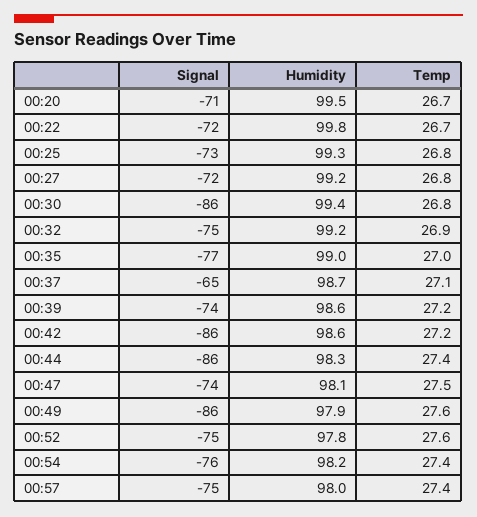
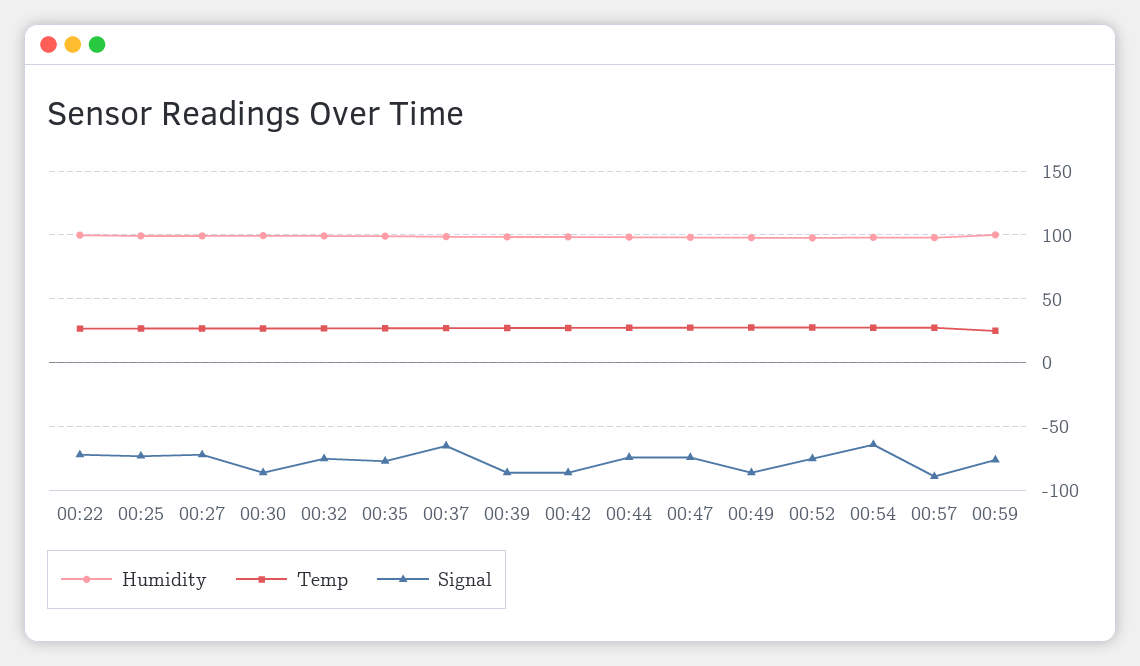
Signal, 00:20: -71 -> none
Humidity, 00:20: 99.5 -> none
Temp, 00:20: 26.7 -> none
Signal, 00:39: -74 -> -85
Signal, 00:44: -86 -> -75
Signal, 00:54: -76 -> -65
Signal, 00:57: -75 -> -90
Humidity, 00:59: none -> 100
Temp, 00:59: none -> 25
Signal, 00:59: none -> -75

